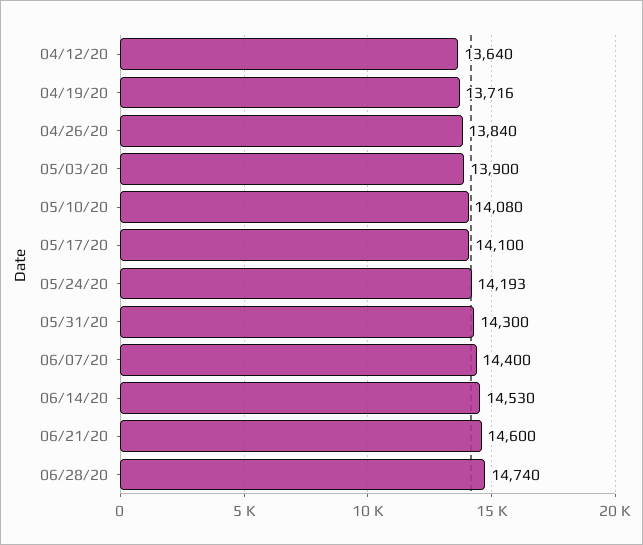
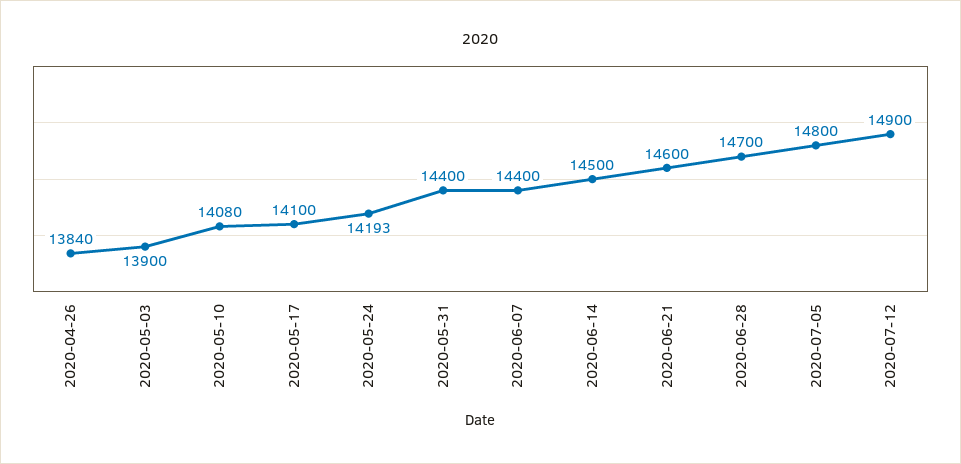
04/12/20: 13640 -> none
04/19/20: 13716 -> none
05/31/20: 14300 -> 14400
06/14/20: 14530 -> 14500
06/28/20: 14740 -> 14700
2020-07-05: none -> 14800
2020-07-12: none -> 14900

